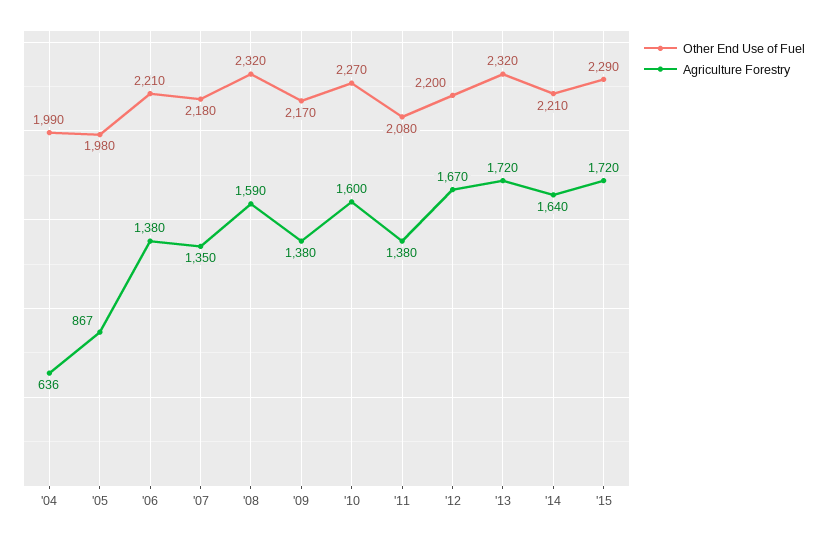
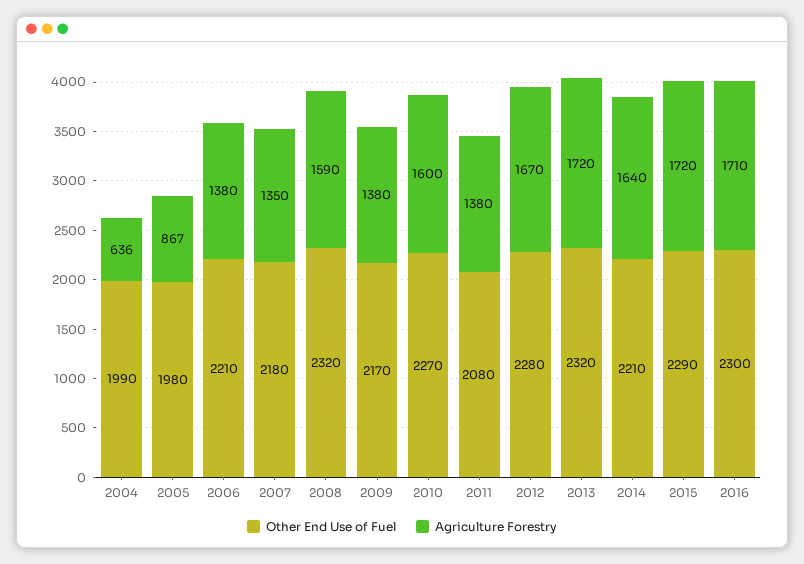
Other End Use of Fuel, '12: 2200 -> 2280
Other End Use of Fuel, 2016: none -> 2300
Agriculture Forestry, 2016: none -> 1710

